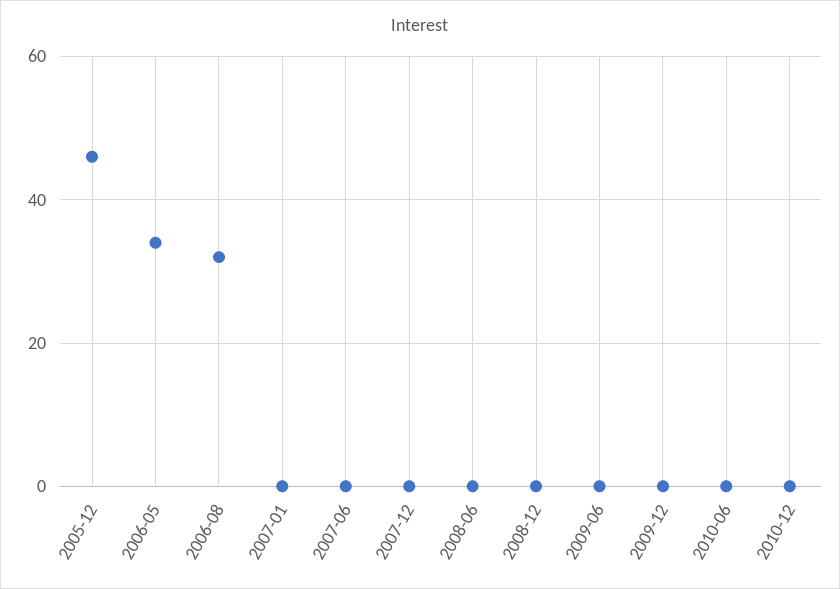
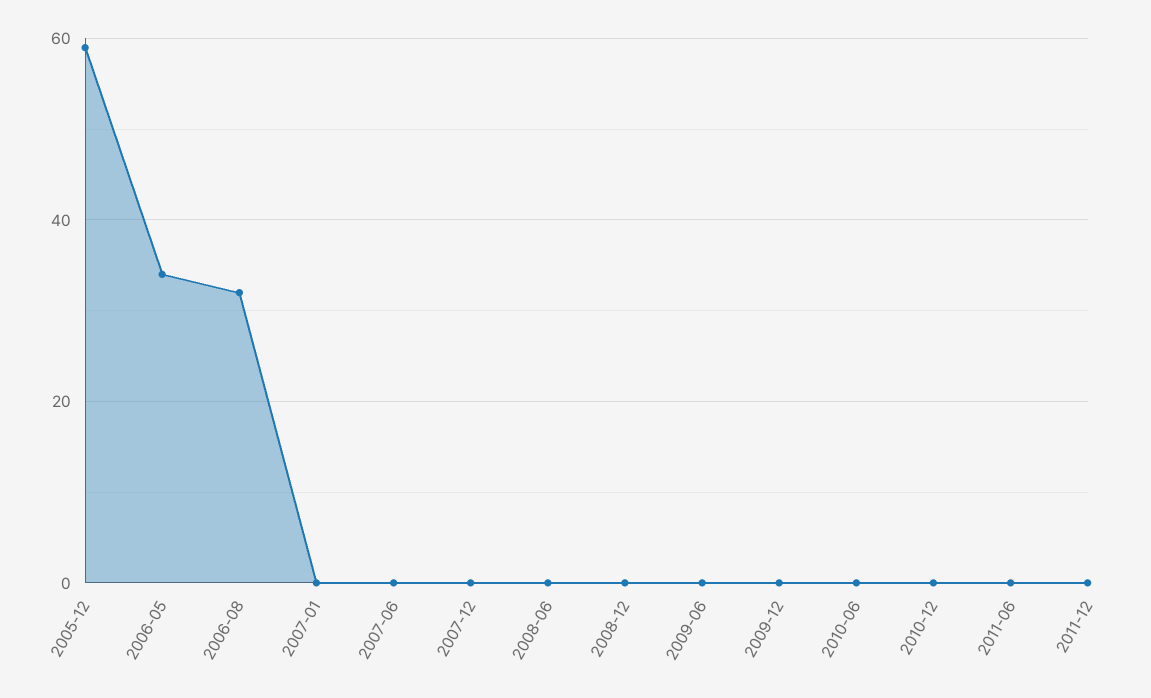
2005-12: 45 -> 60
2011-06: none -> 0
2011-12: none -> 0

